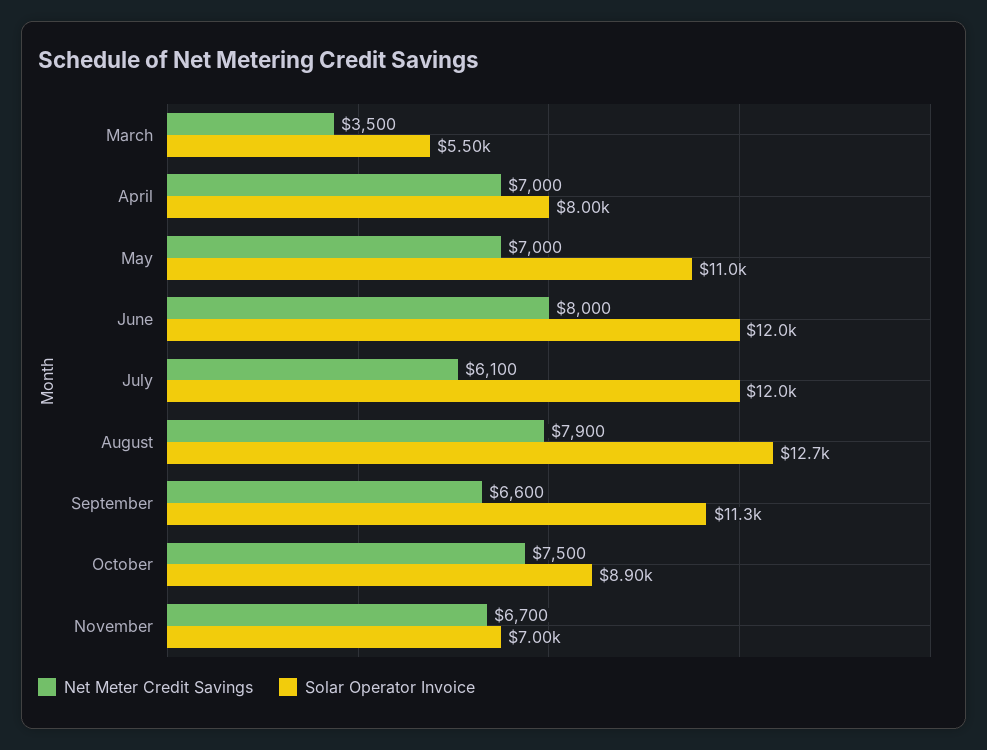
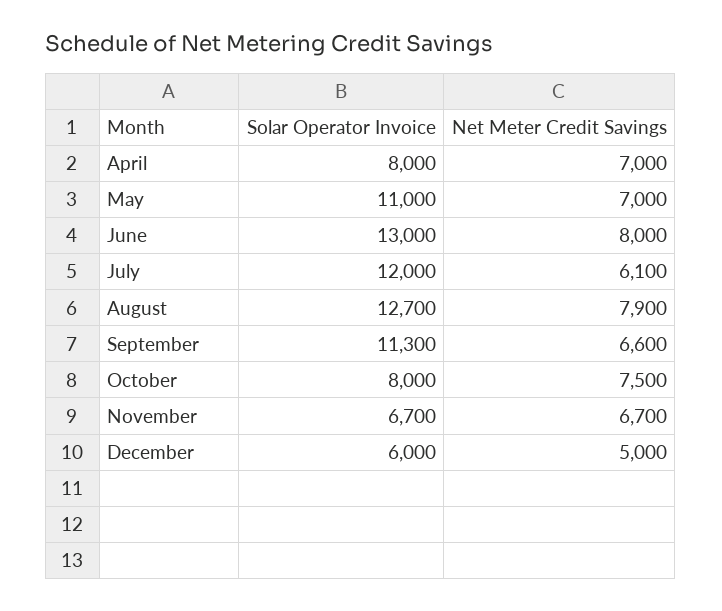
Net Meter Credit Savings, March: 3500 -> none
Solar Operator Invoice, March: 5500 -> none
Solar Operator Invoice, June: 12000 -> 13000
Solar Operator Invoice, October: 8900 -> 8000
Solar Operator Invoice, November: 7000 -> 6700
Solar Operator Invoice, December: none -> 6000
Net Meter Credit Savings, December: none -> 5000

